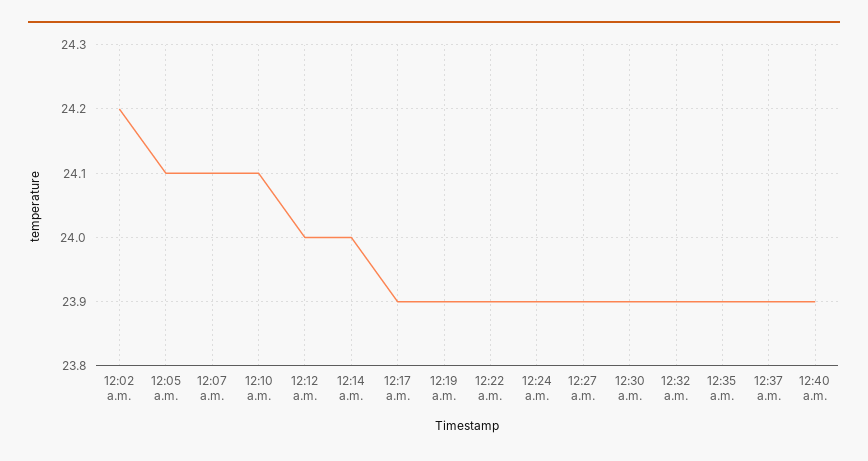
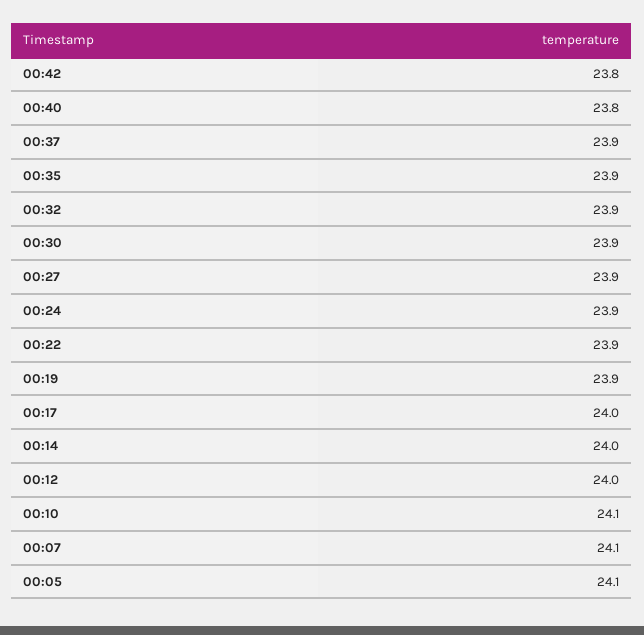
12:02 a.m.: 24.2 -> none
12:17 a.m.: 23.9 -> 24
12:40 a.m.: 23.9 -> 23.8
00:42: none -> 23.8

